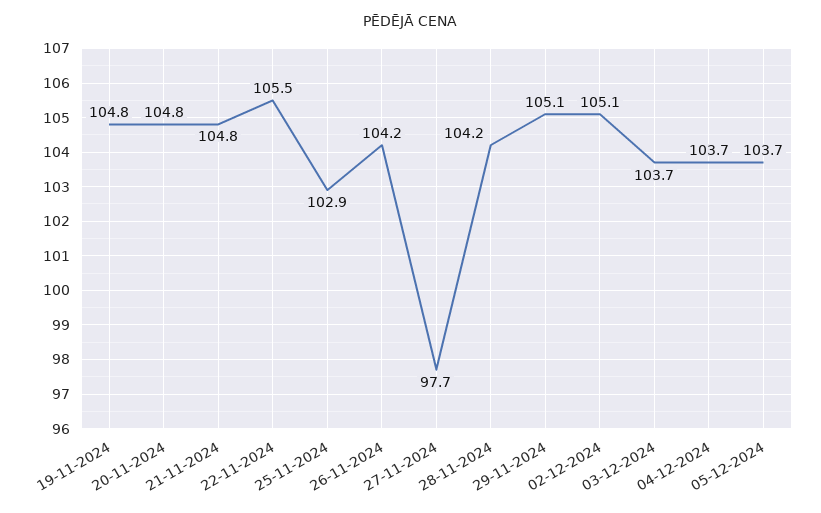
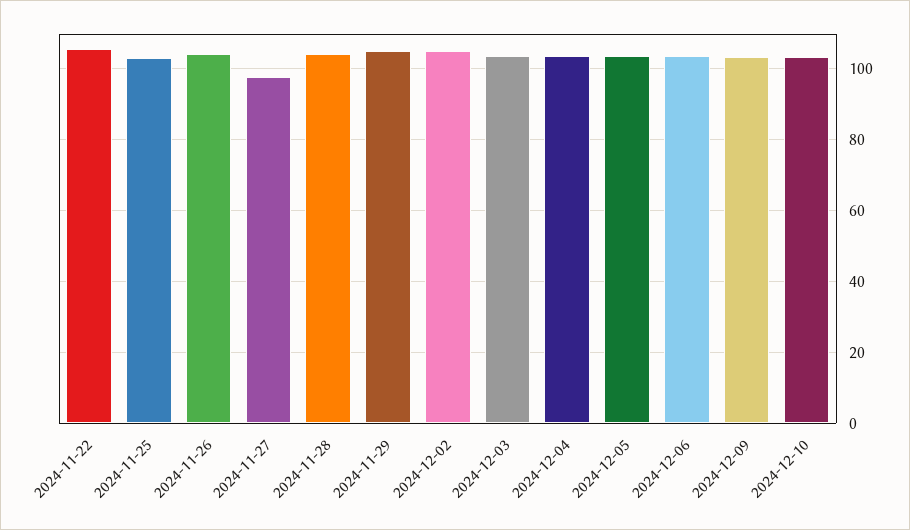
19-11-2024: 104.8 -> none
20-11-2024: 104.8 -> none
21-11-2024: 104.8 -> none
2024-12-06: none -> 104
2024-12-09: none -> 104
2024-12-10: none -> 104

